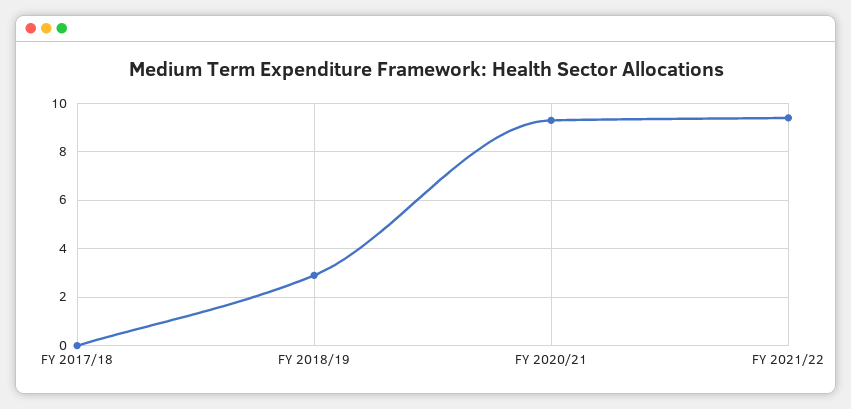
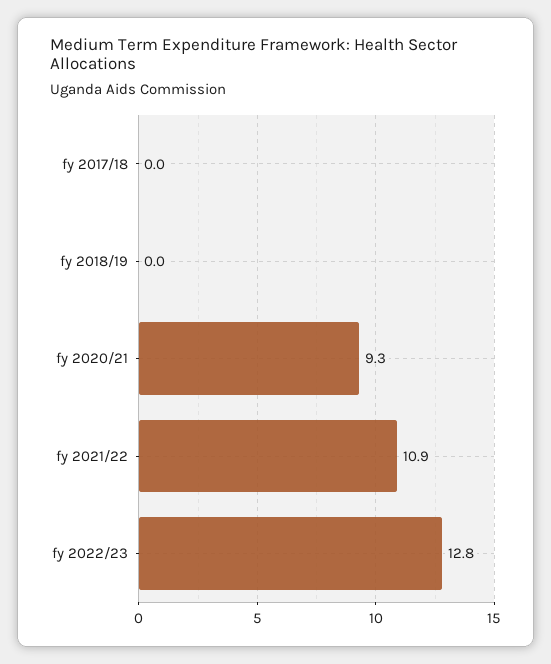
FY 2018/19: 3 -> 0
FY 2021/22: 9.5 -> 10.9
fy 2022/23: none -> 12.8

